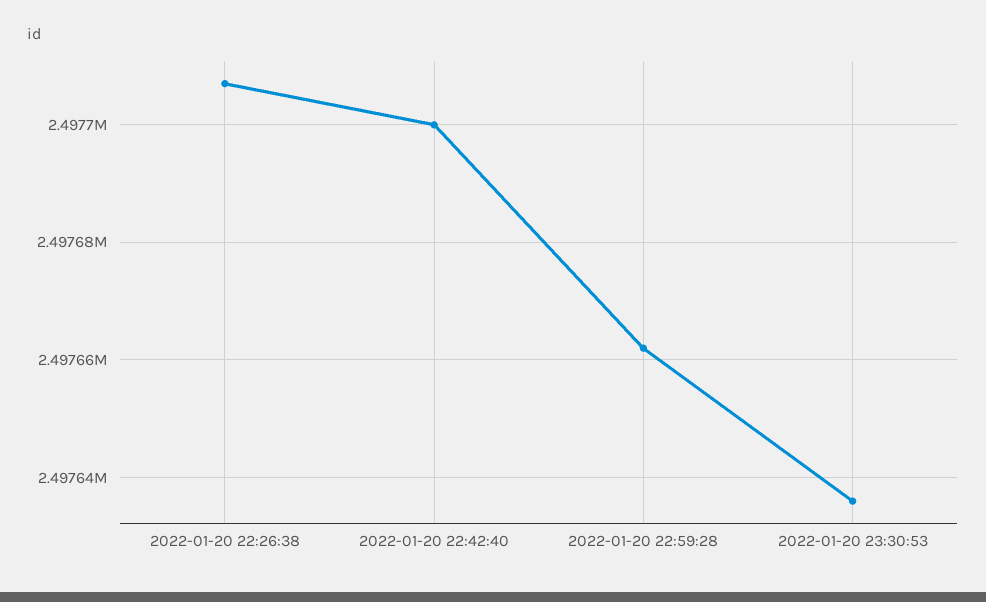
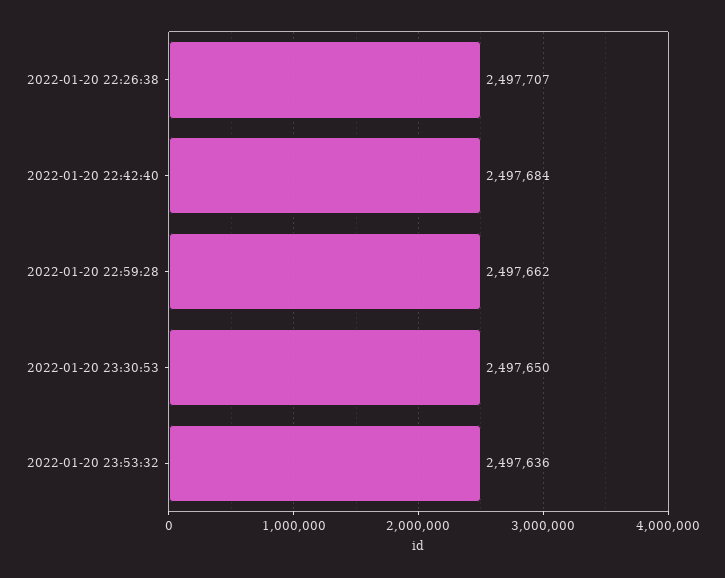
2022-01-20 22:42:40: 2497700 -> 2497684
2022-01-20 23:30:53: 2497635 -> 2497650
2022-01-20 23:53:32: none -> 2497636

